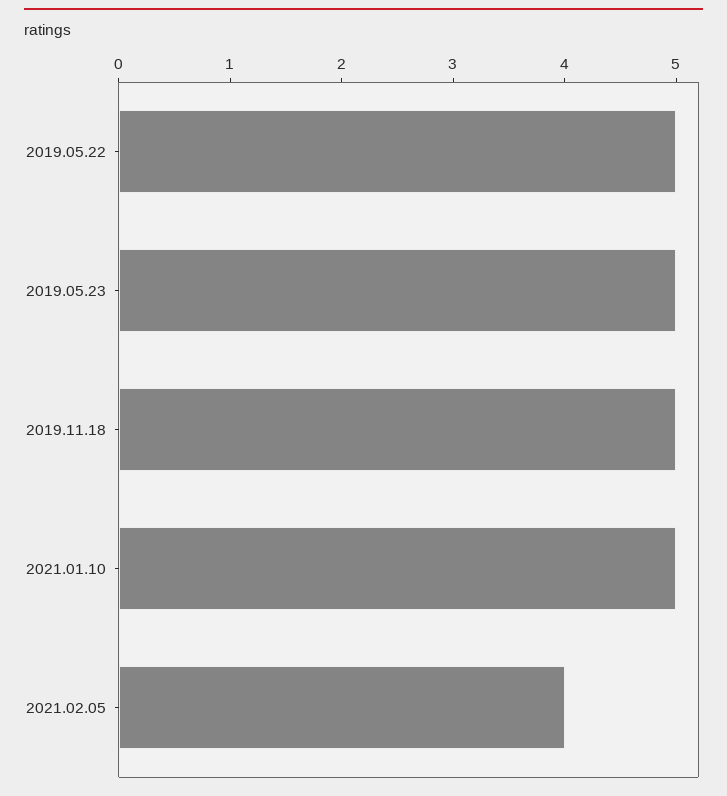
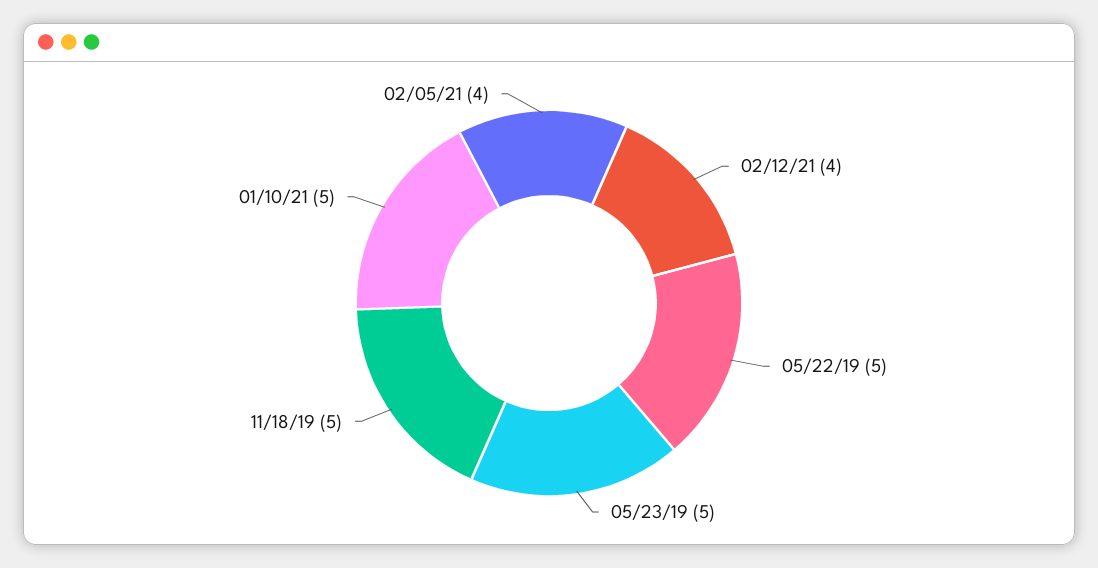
02/12/21: none -> 4

